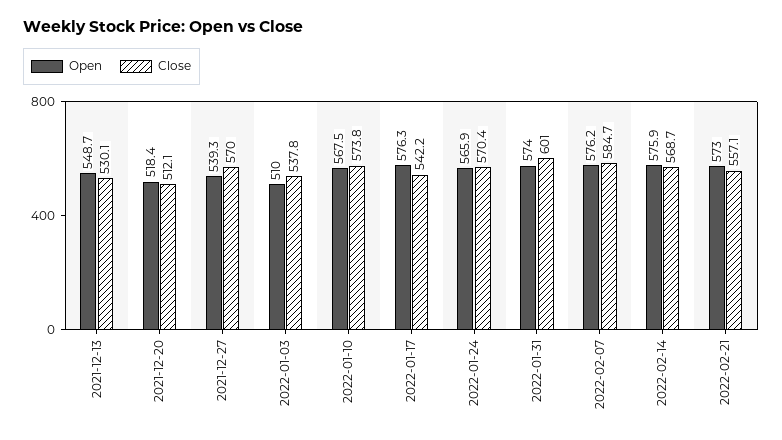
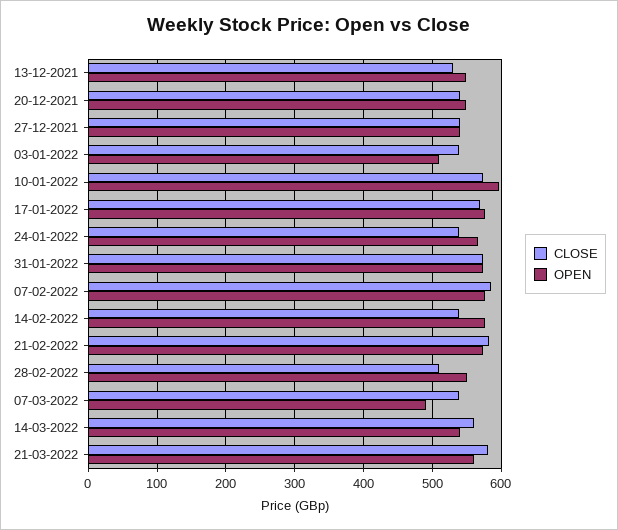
Open, 2021-12-20: 518.4 -> 550
Close, 2021-12-20: 512.1 -> 540
Close, 2021-12-27: 570 -> 540
Open, 2022-01-10: 567.5 -> 600
Close, 2022-01-17: 542.2 -> 570
Close, 2022-01-24: 570.4 -> 540
Close, 2022-01-31: 601 -> 570
Close, 2022-02-14: 568.7 -> 540
Close, 2022-02-21: 557.1 -> 580
Close, 28-02-2022: none -> 510
Open, 28-02-2022: none -> 550
Close, 07-03-2022: none -> 540
Open, 07-03-2022: none -> 490
Close, 14-03-2022: none -> 560
Open, 14-03-2022: none -> 540
Close, 21-03-2022: none -> 580
Open, 21-03-2022: none -> 560

